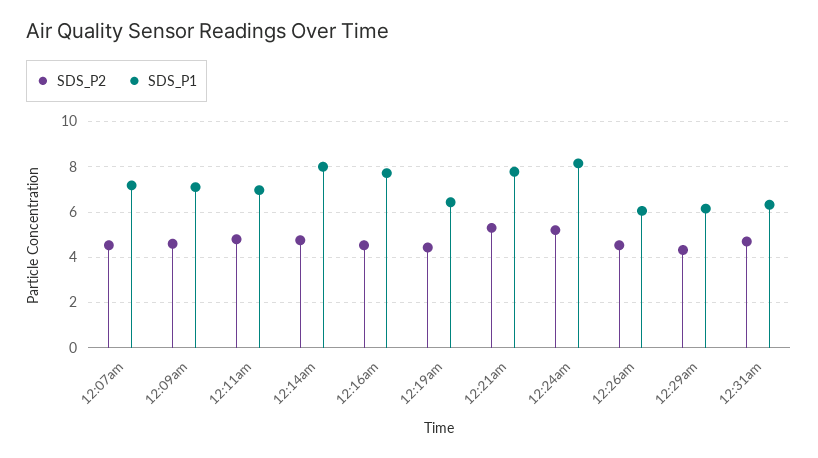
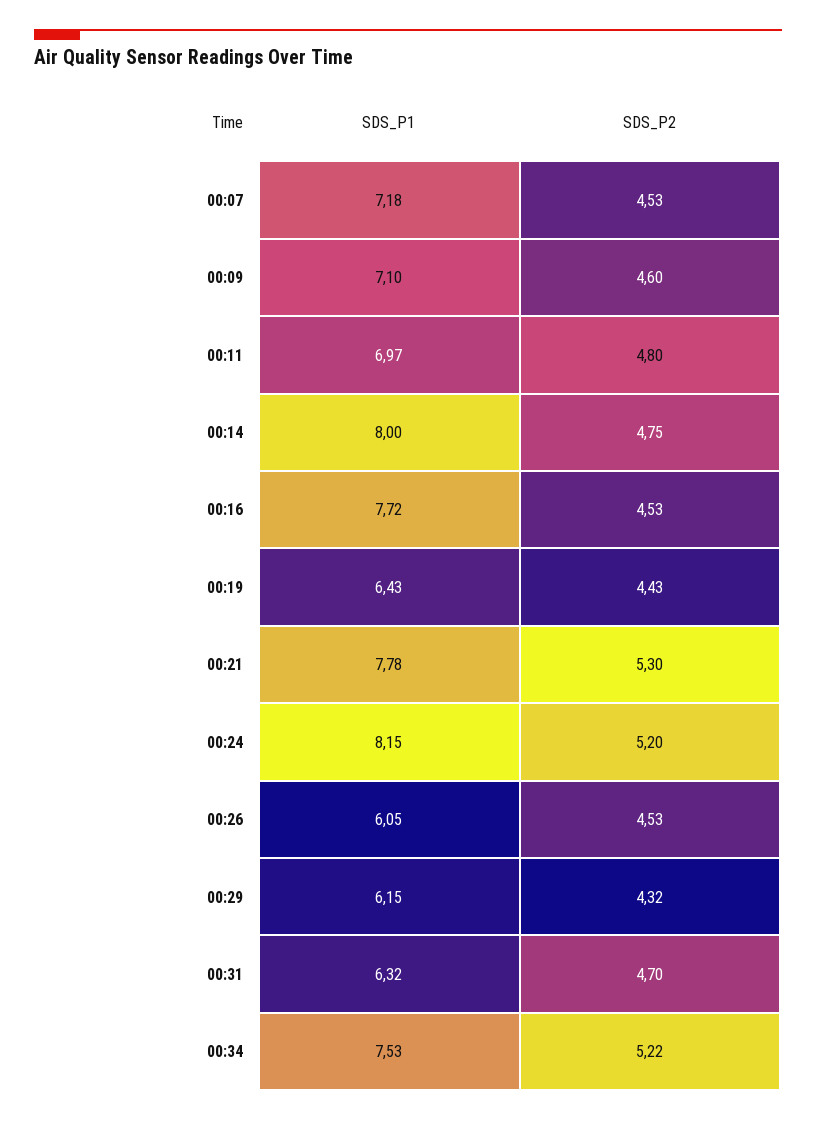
SDS_P1, 00:34: none -> 7.53
SDS_P2, 00:34: none -> 5.22

